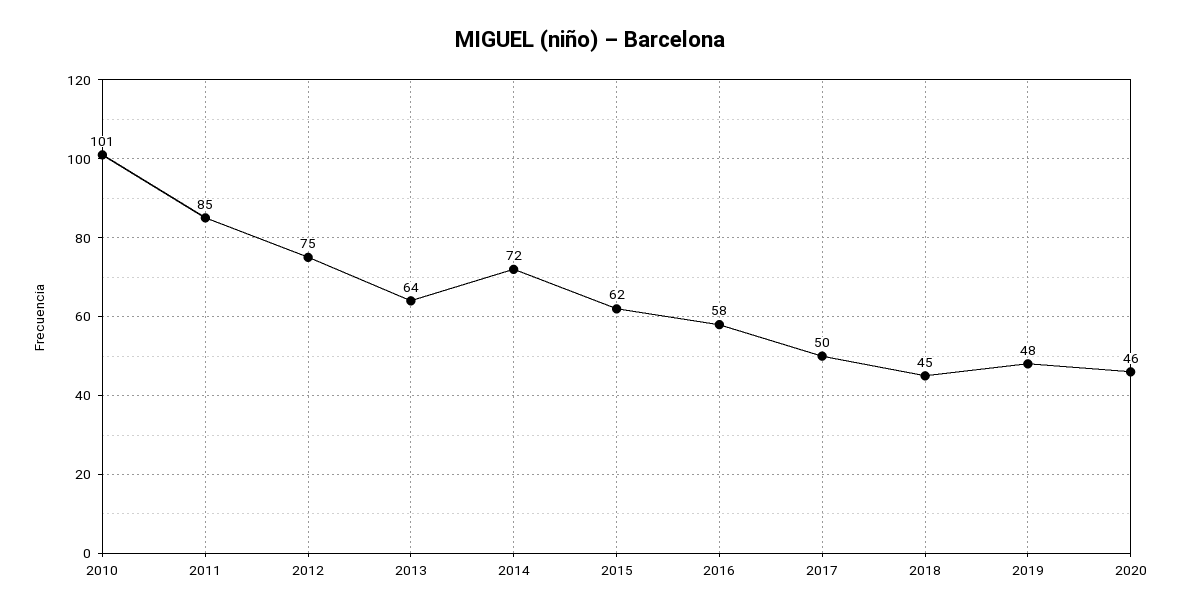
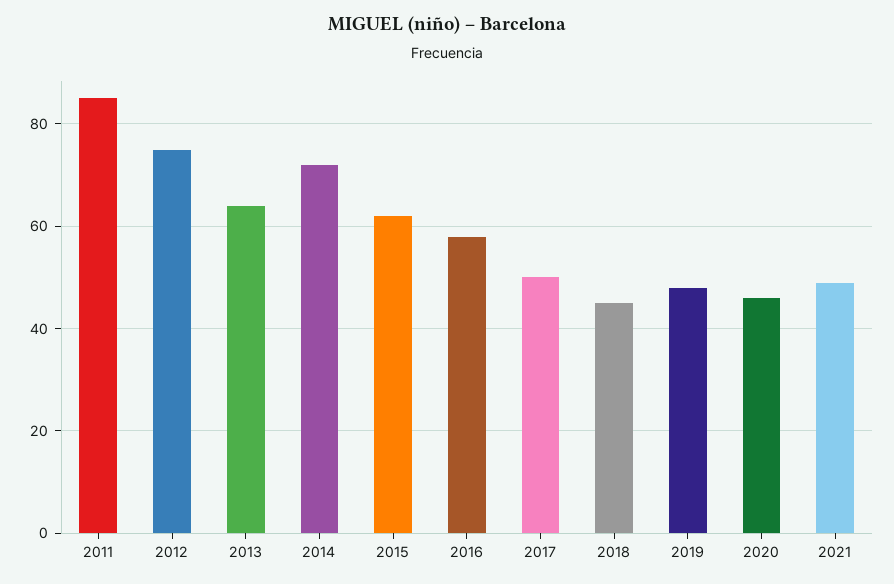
2010: 101 -> none
2021: none -> 50

